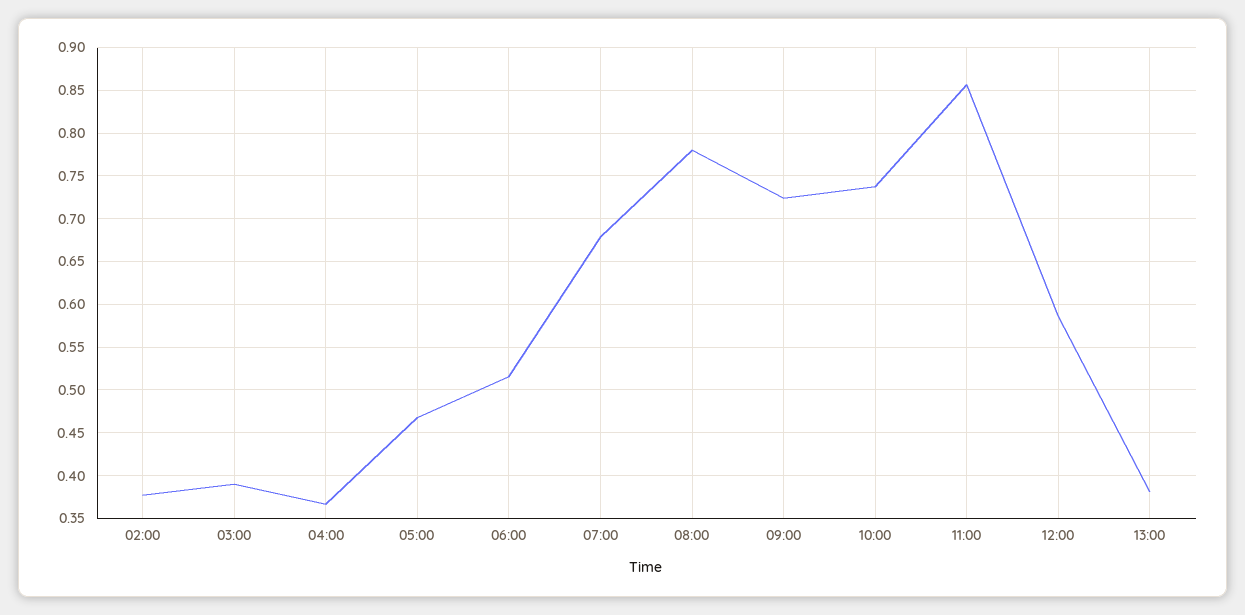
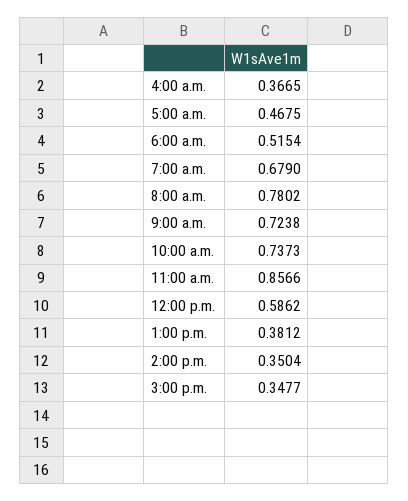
02:00: 0.38 -> none
03:00: 0.39 -> none
2:00 p.m.: none -> 0.3504
3:00 p.m.: none -> 0.3477

